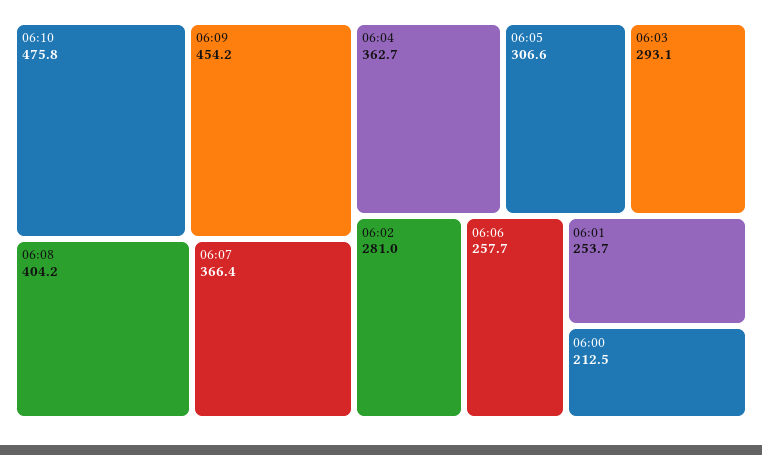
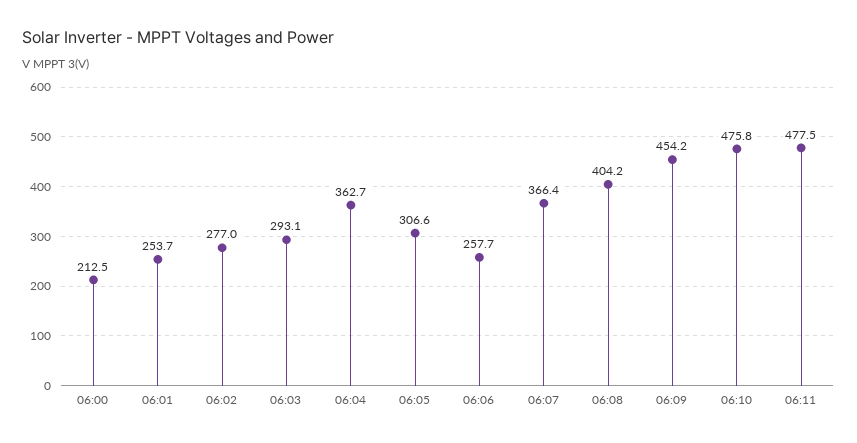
06:02: 281 -> 277
06:11: none -> 477.5

